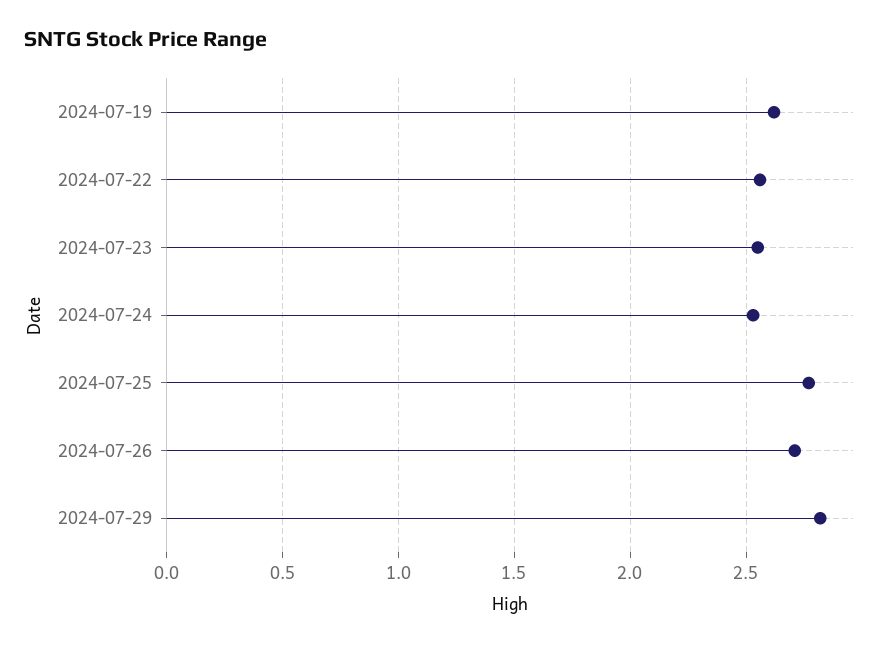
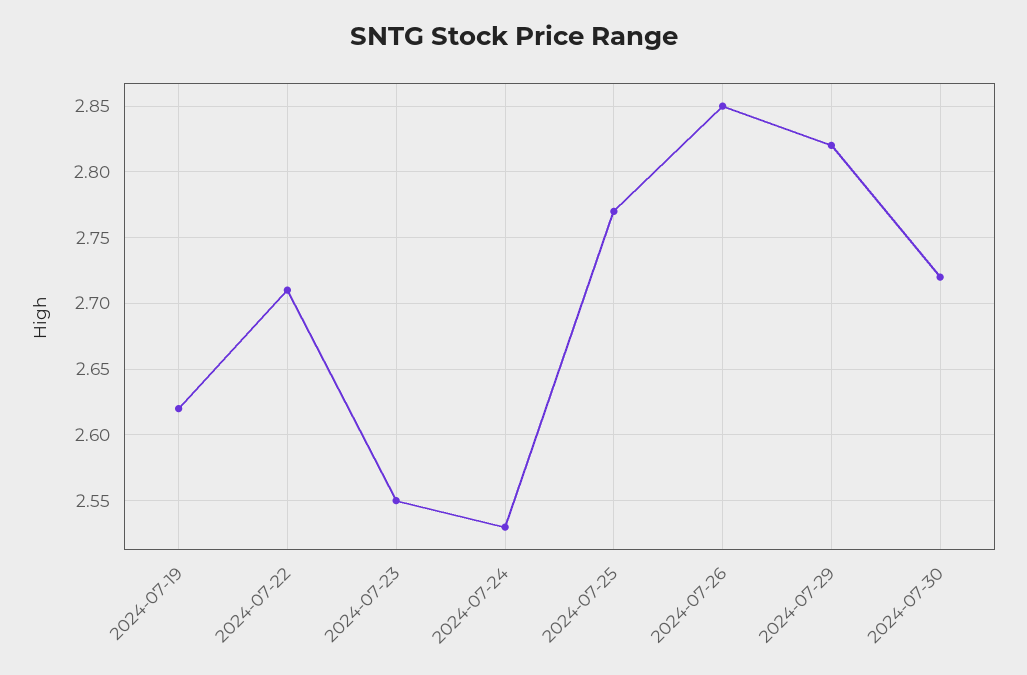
2024-07-22: 2.55 -> 2.71
2024-07-26: 2.7 -> 2.85
2024-07-30: none -> 2.72

